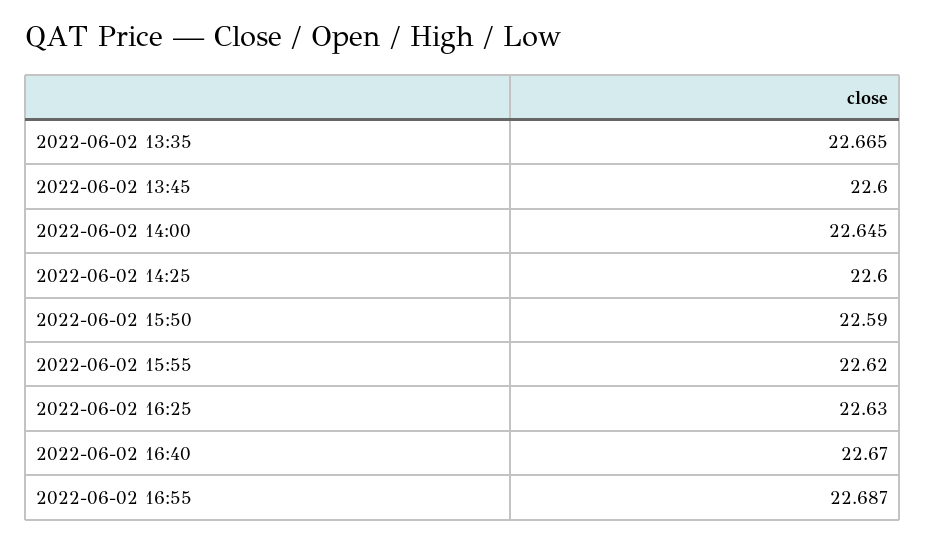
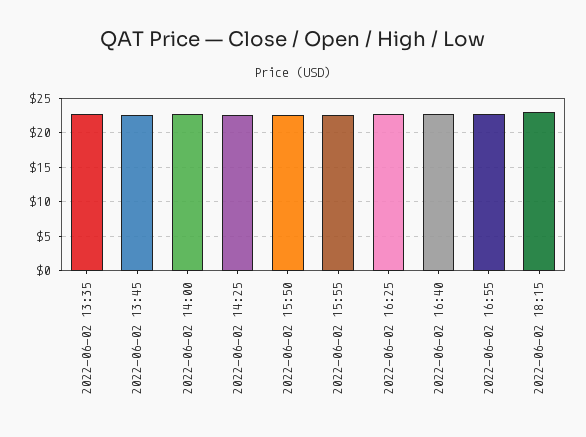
2022-06-02 18:15: none -> 23

